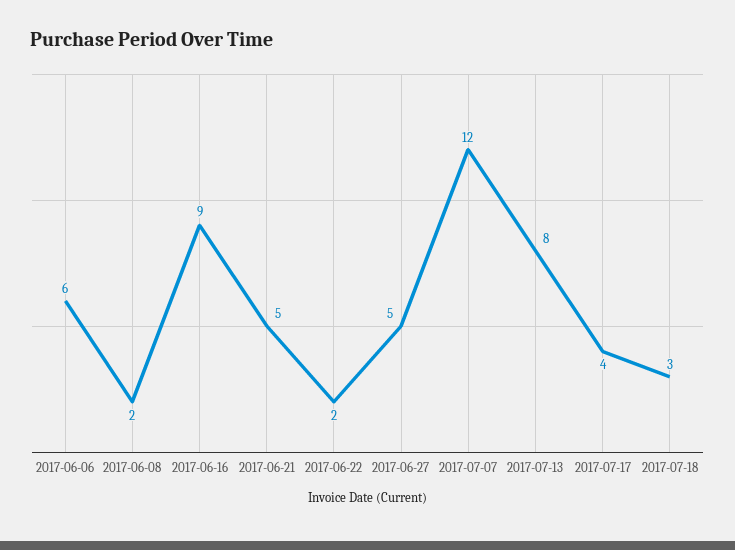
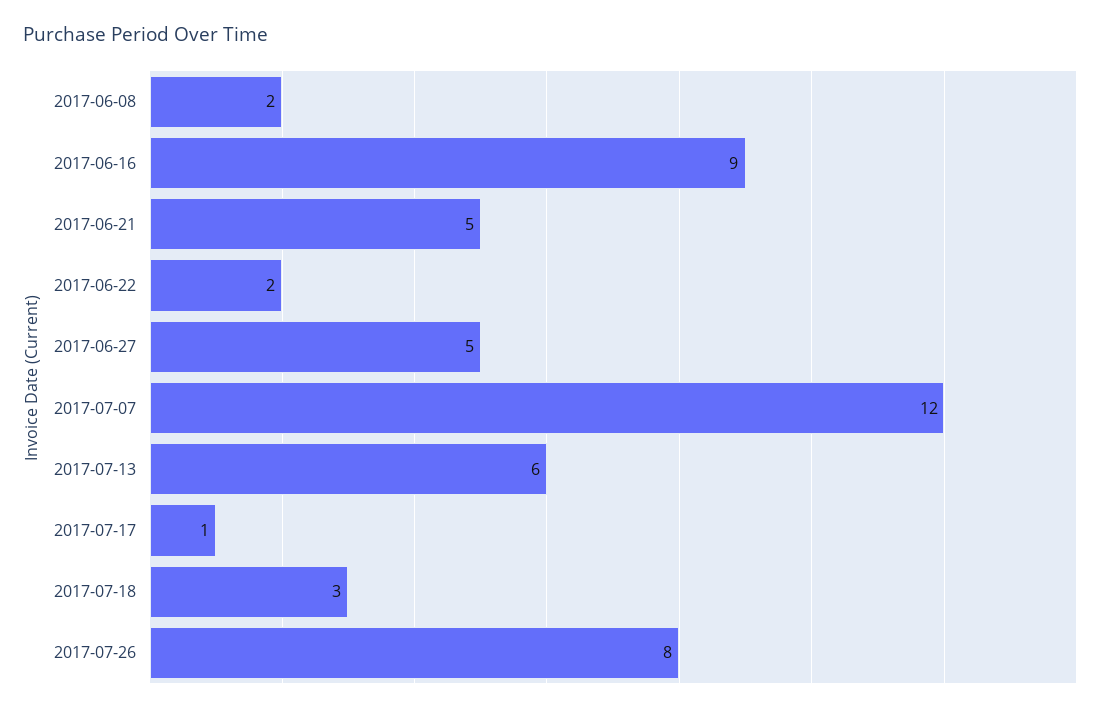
2017-06-06: 6 -> none
2017-07-13: 8 -> 6
2017-07-17: 4 -> 1
2017-07-26: none -> 8

